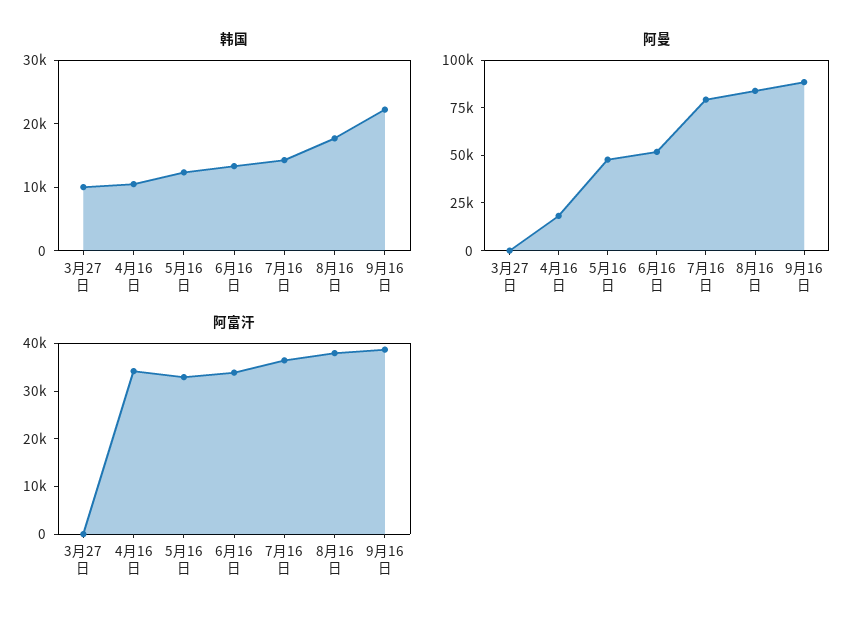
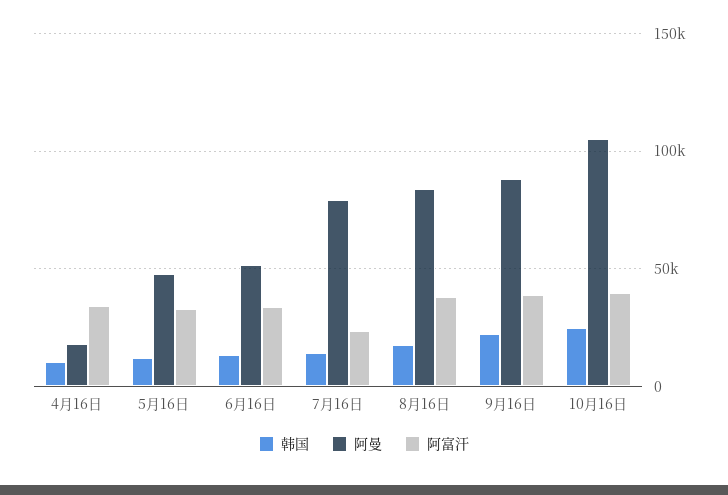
韩国, 3月27日: 10000 -> none
阿曼, 3月27日: 0 -> none
阿富汗, 3月27日: 0 -> none
阿富汗, 7月16日: 36000 -> 25000
韩国, 10月16日: none -> 25000
阿曼, 10月16日: none -> 105000
阿富汗, 10月16日: none -> 40000

